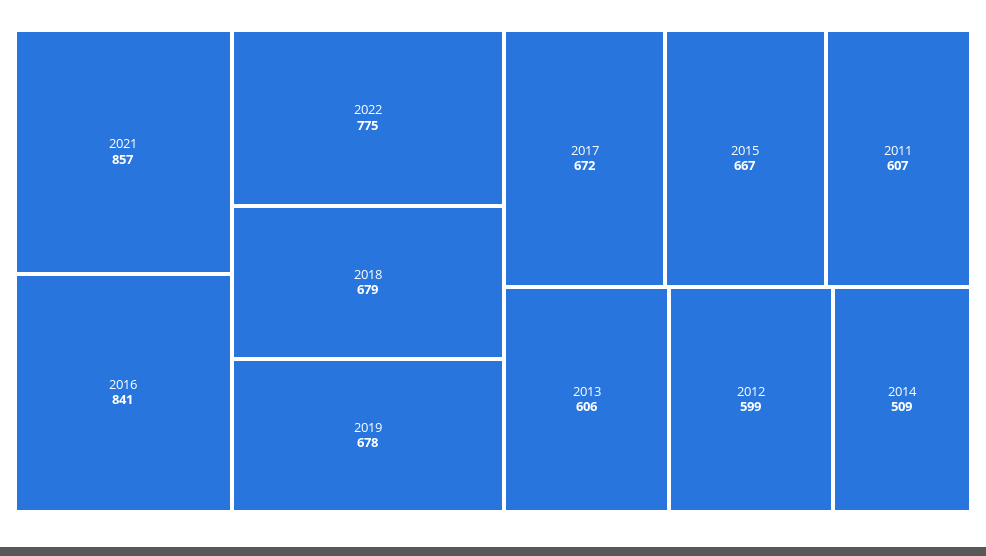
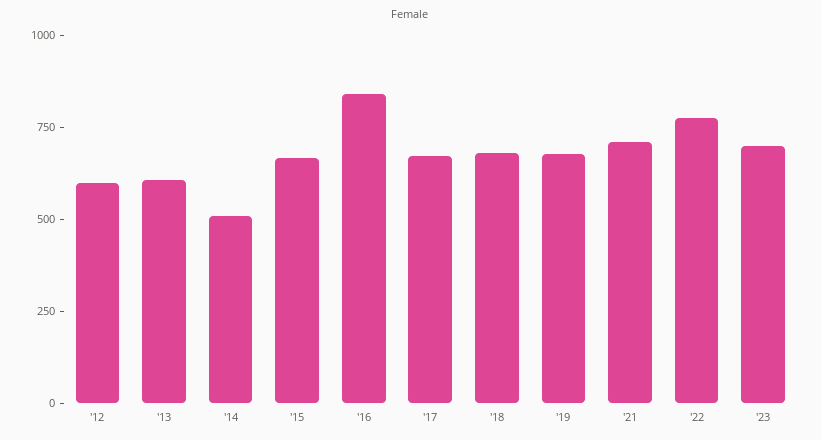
2021: 857 -> 700
2011: 607 -> none
'23: none -> 700

